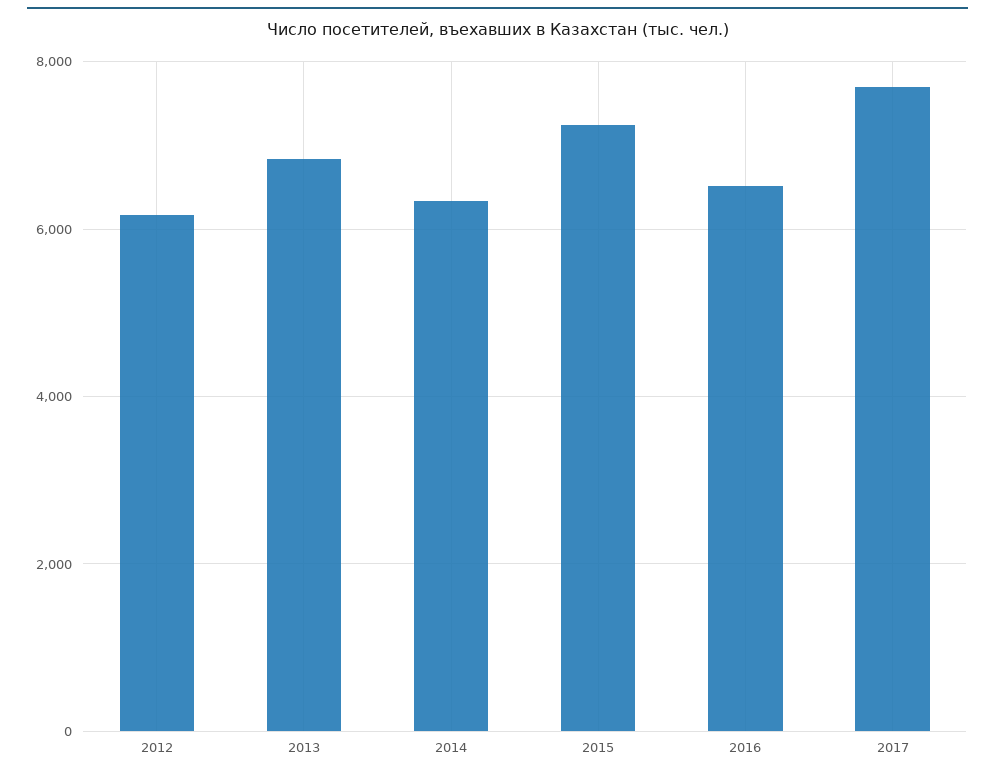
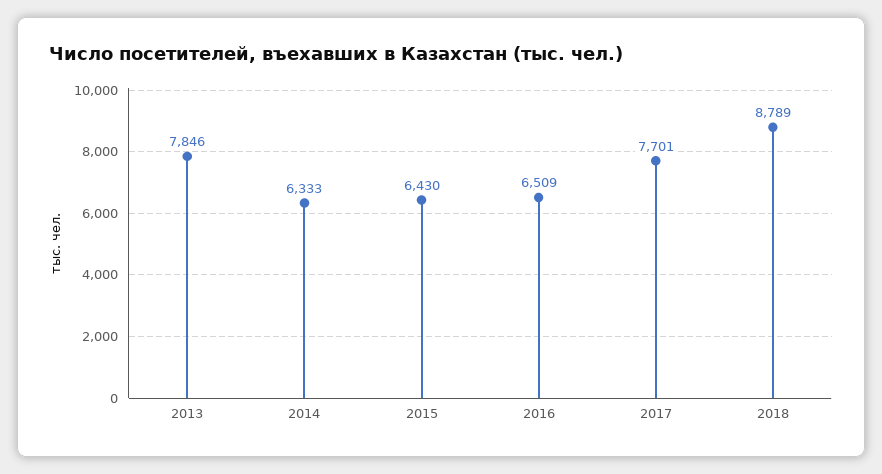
2012: 6200 -> none
2013: 6800 -> 7846
2015: 7200 -> 6430
2018: none -> 8789

